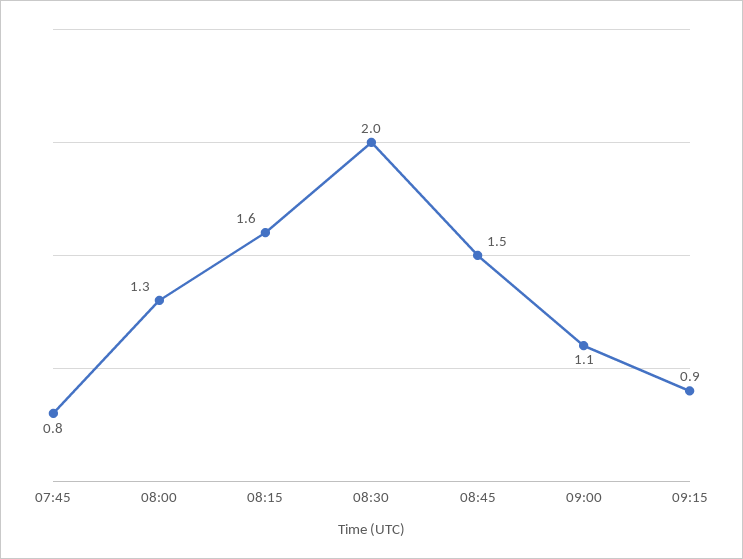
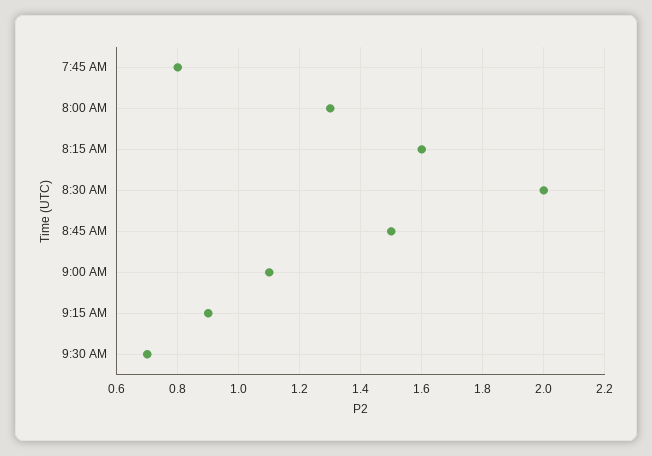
9:30 AM: none -> 0.7

